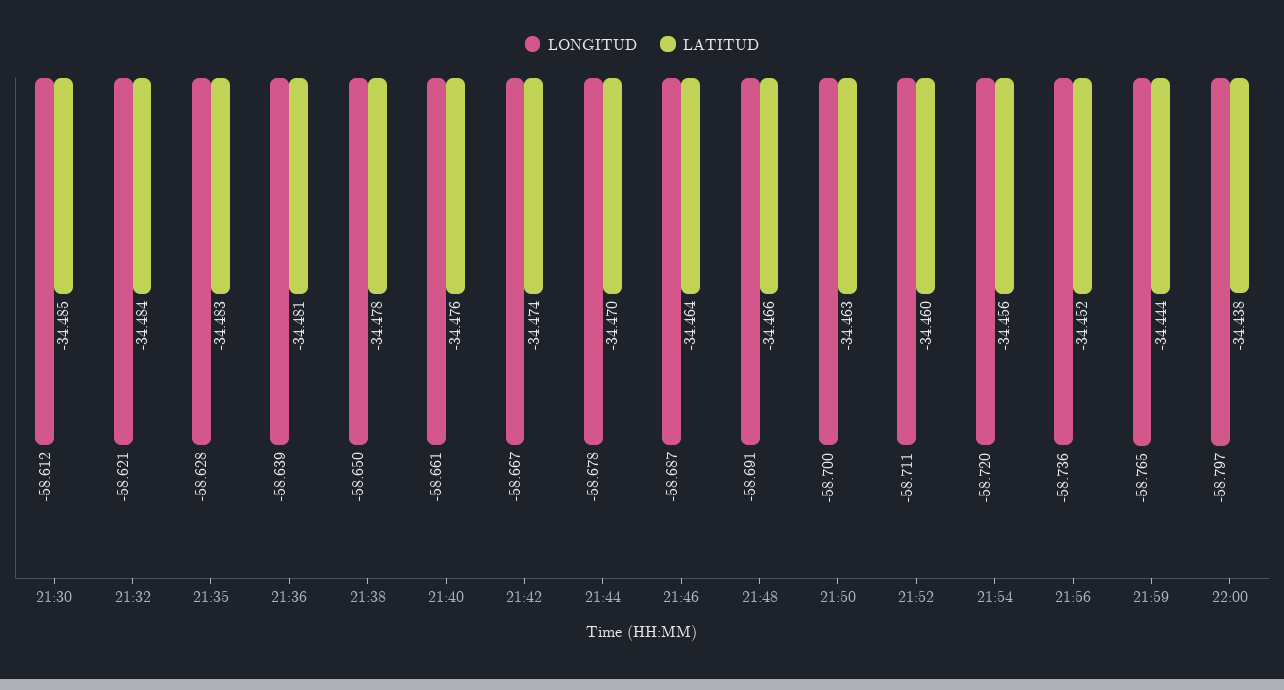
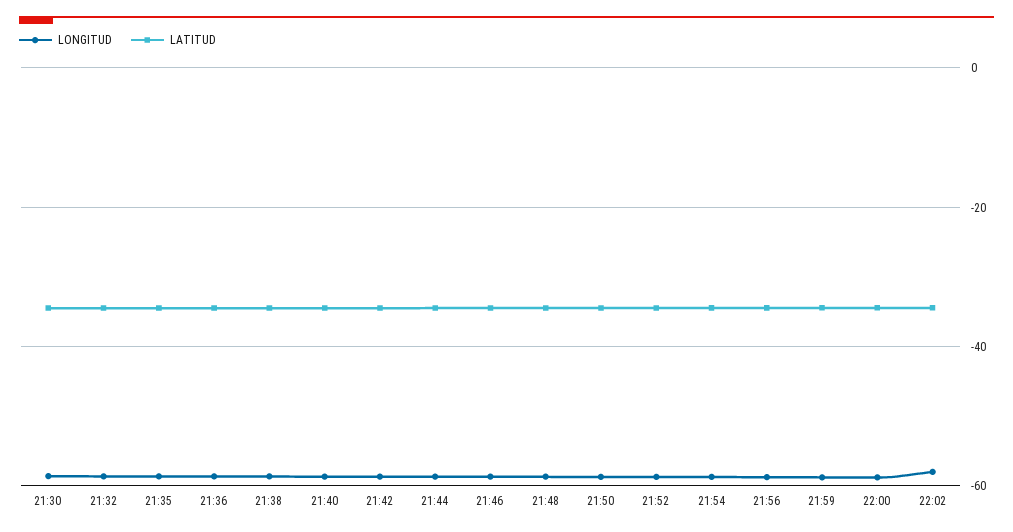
LONGITUD, 22:02: none -> -58
LATITUD, 22:02: none -> -34

